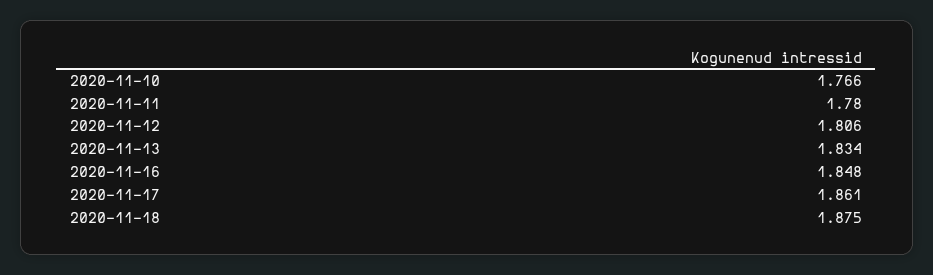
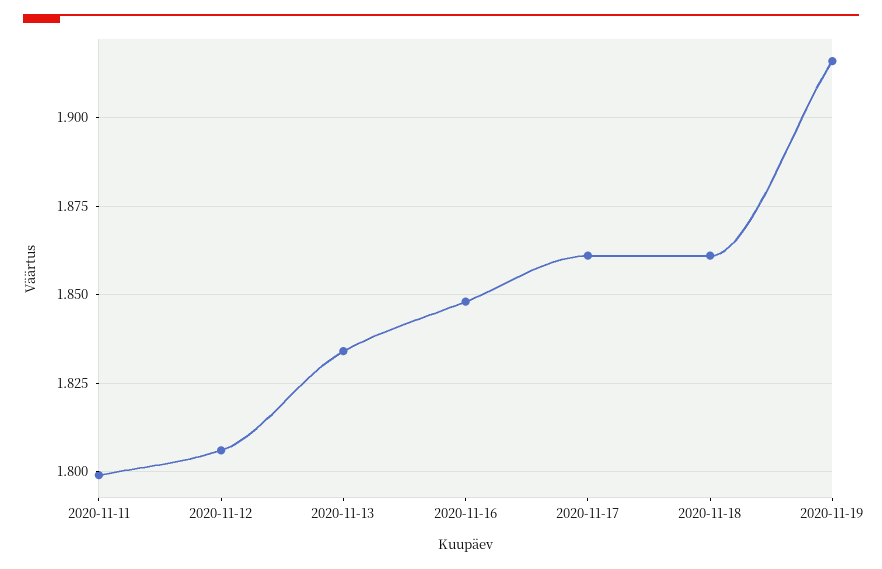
2020-11-10: 1.766 -> none
2020-11-11: 1.78 -> 1.8
2020-11-18: 1.875 -> 1.86
2020-11-19: none -> 1.915

